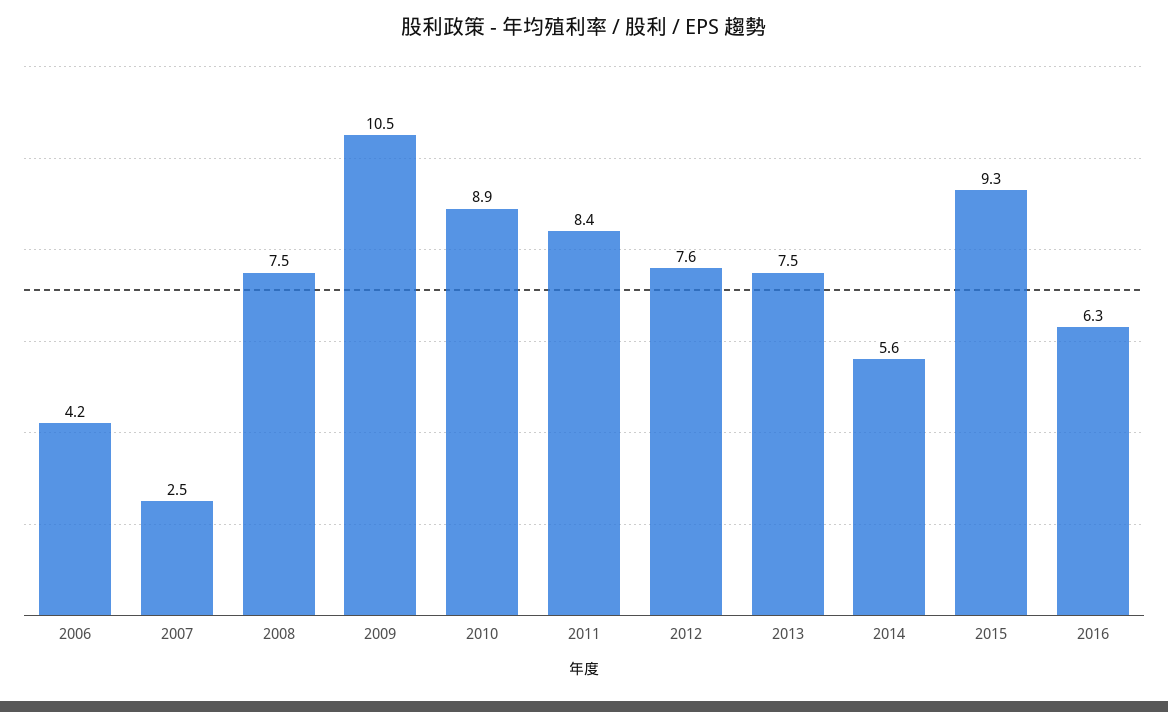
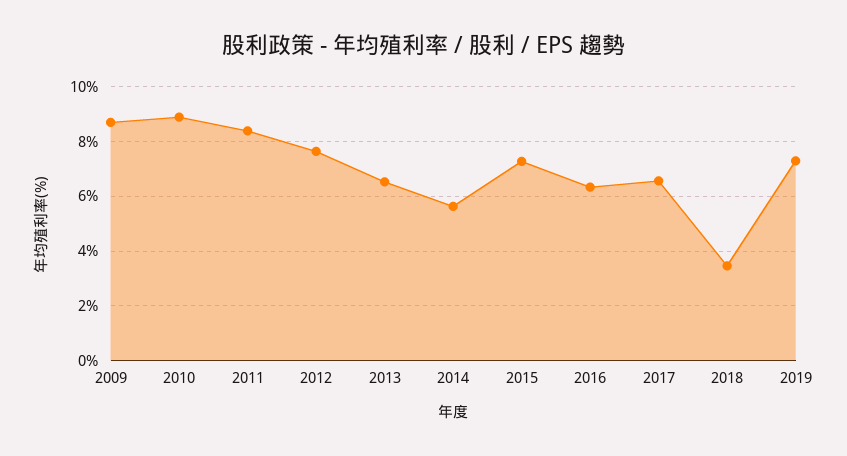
2006: 4.2 -> none
2007: 2.5 -> none
2008: 7.5 -> none
2009: 10.5 -> 8.75
2013: 7.5 -> 6.5
2015: 9.3 -> 7.25
2017: none -> 6.5
2018: none -> 3.5
2019: none -> 7.25

